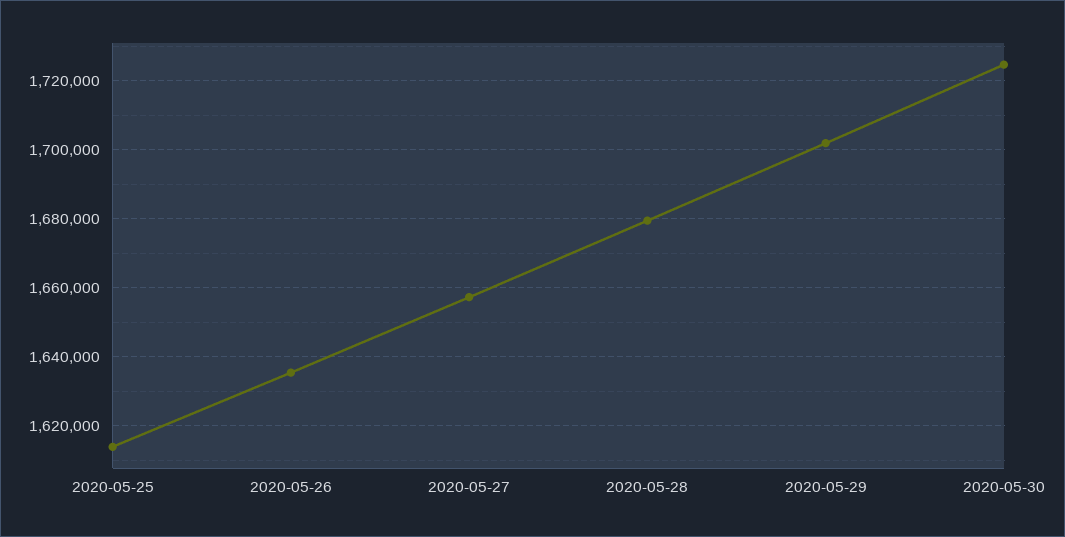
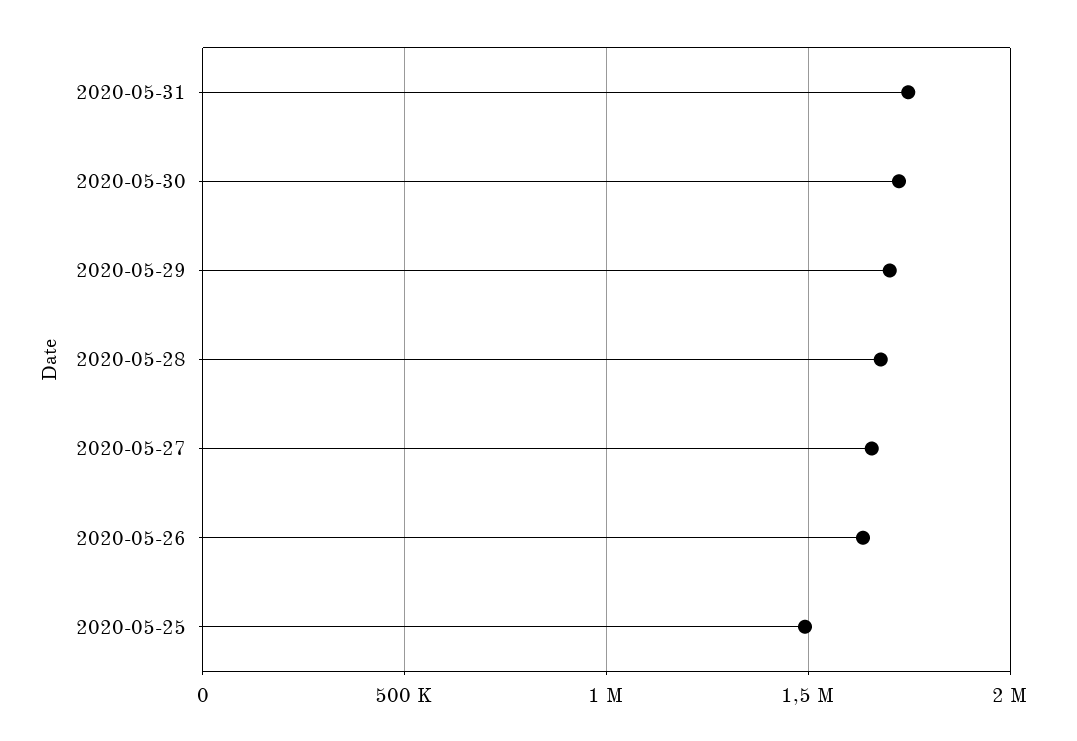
2020-05-25: 1614000 -> 1500000
2020-05-31: none -> 1750000

